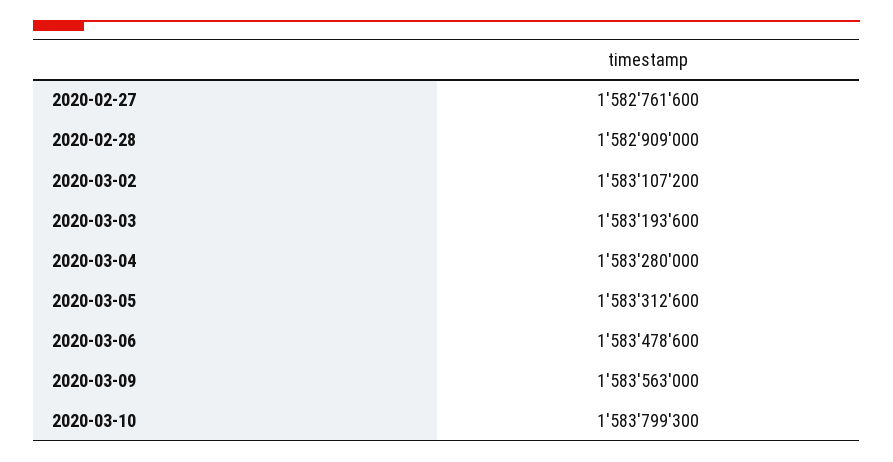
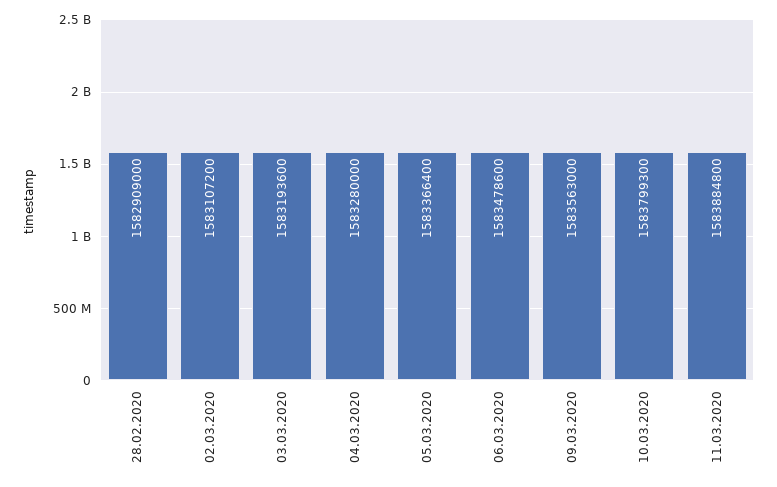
2020-02-27: 1582761600 -> none
2020-03-05: 1583312600 -> 1583366400
11.03.2020: none -> 1583884800

